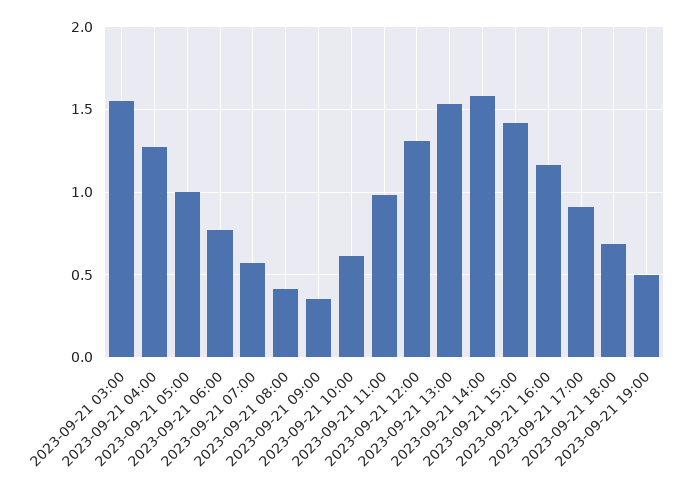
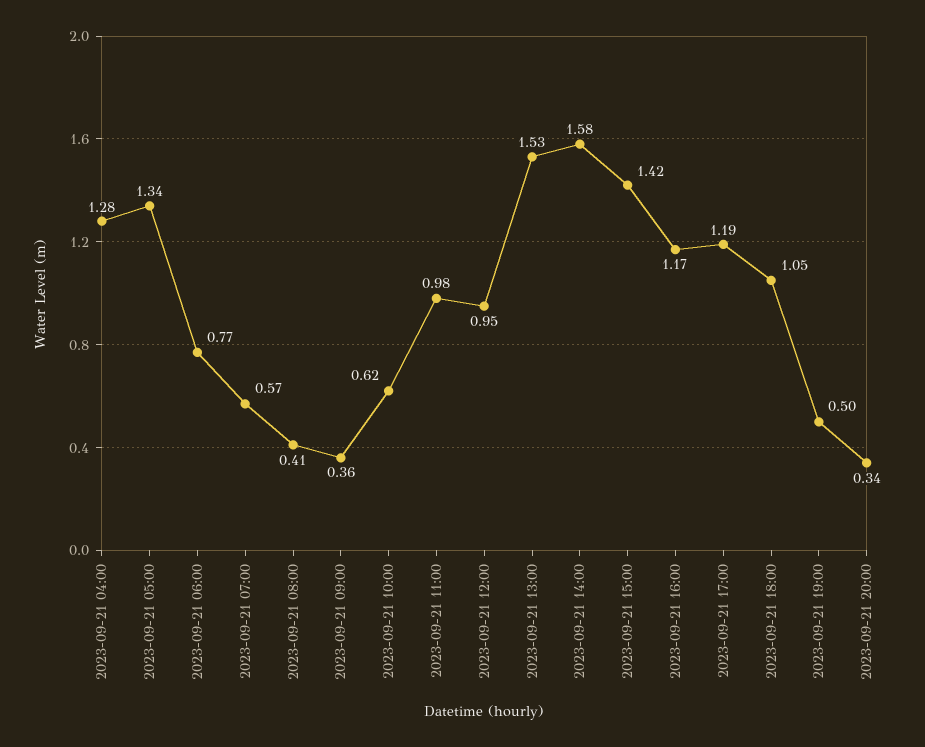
2023-09-21 03:00: 1.55 -> none
2023-09-21 05:00: 1 -> 1.34
2023-09-21 12:00: 1.3 -> 0.95
2023-09-21 17:00: 0.9 -> 1.19
2023-09-21 18:00: 0.7 -> 1.05
2023-09-21 20:00: none -> 0.34

